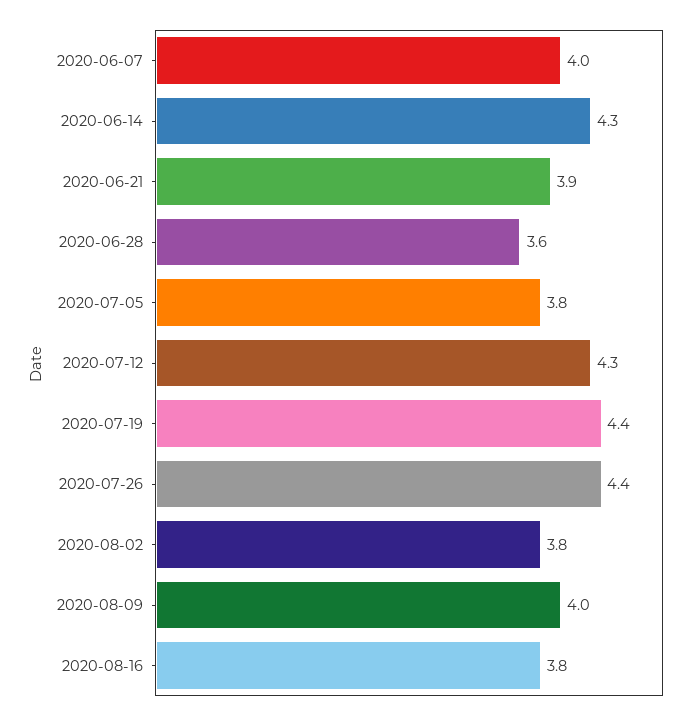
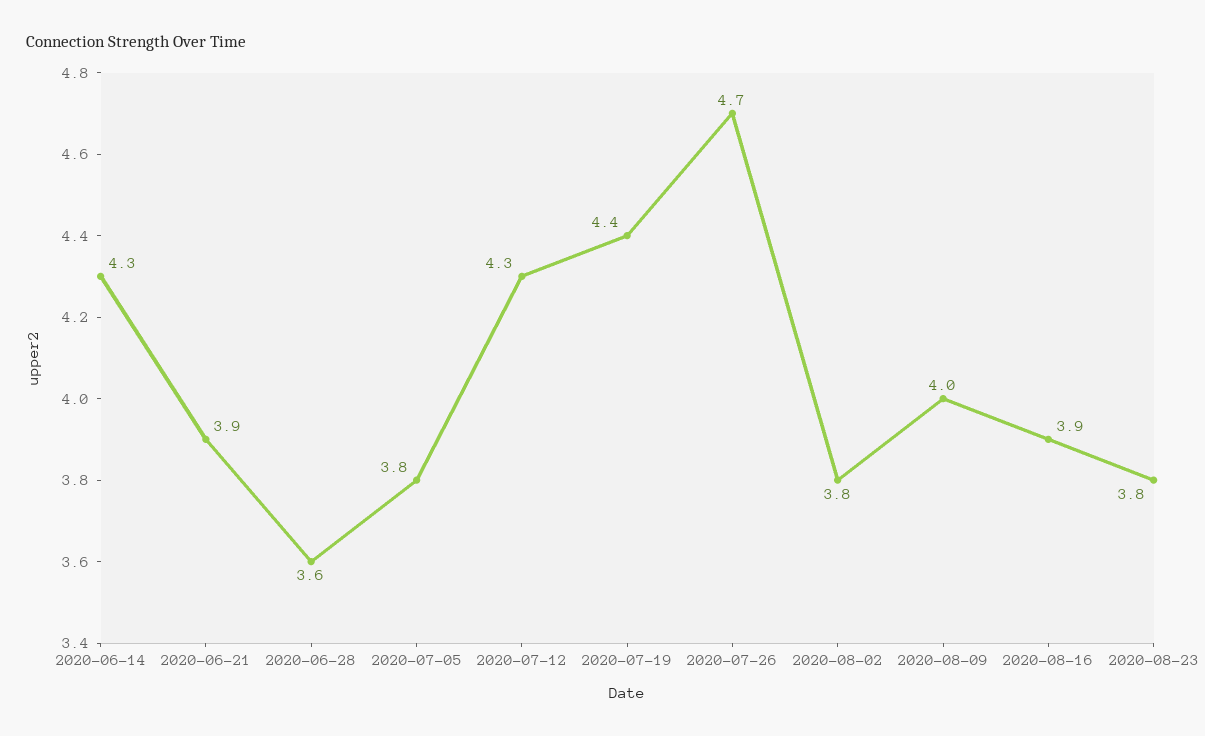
2020-06-07: 4 -> none
2020-07-26: 4.4 -> 4.7
2020-08-16: 3.8 -> 3.9
2020-08-23: none -> 3.8

